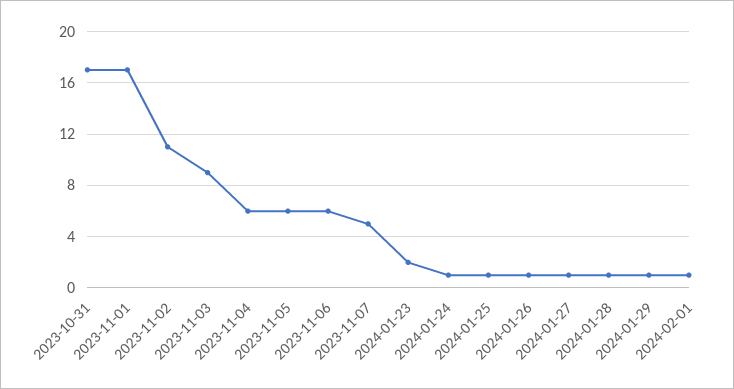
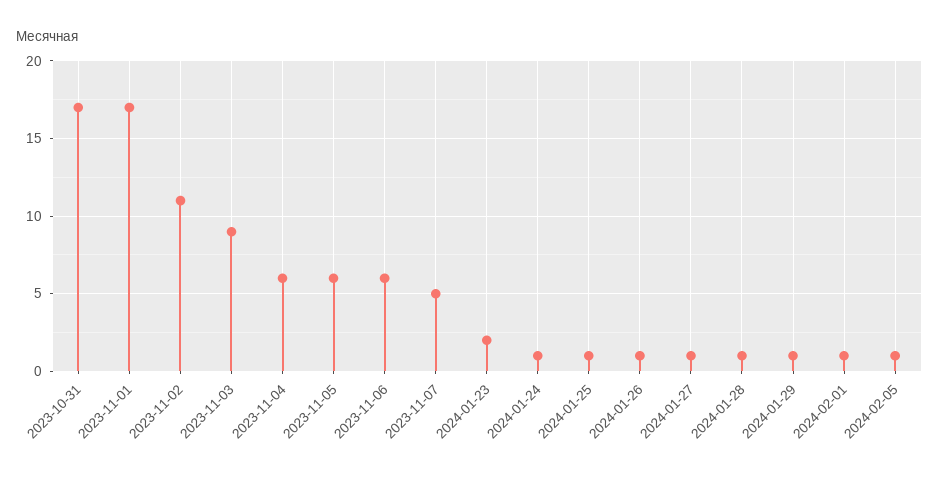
2024-02-05: none -> 1

